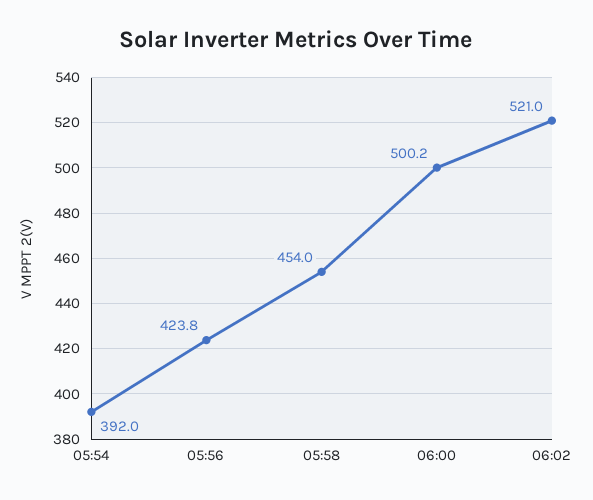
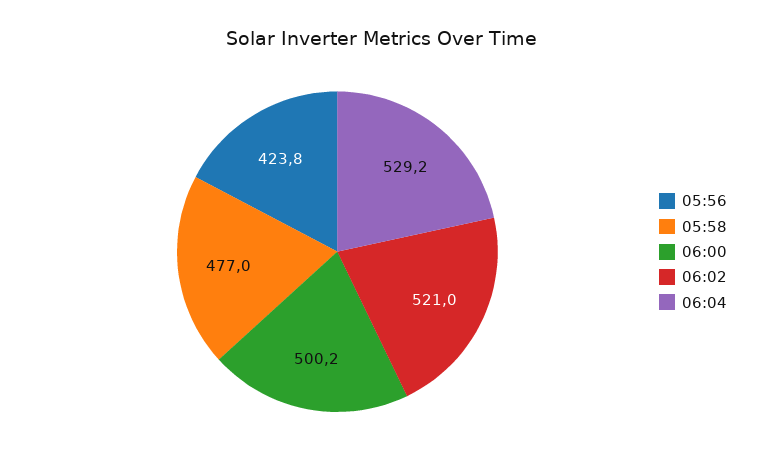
05:54: 392 -> none
05:58: 454 -> 477
06:04: none -> 529.2

